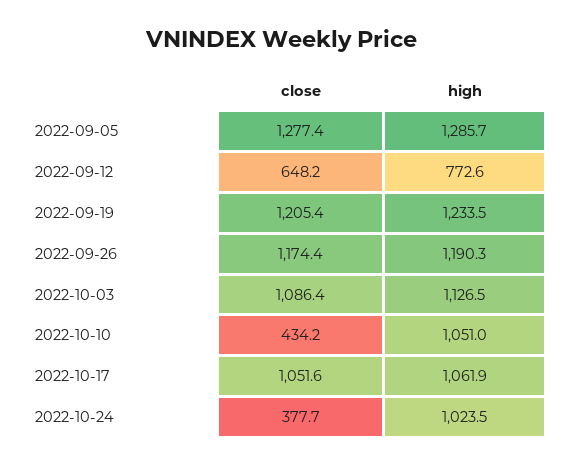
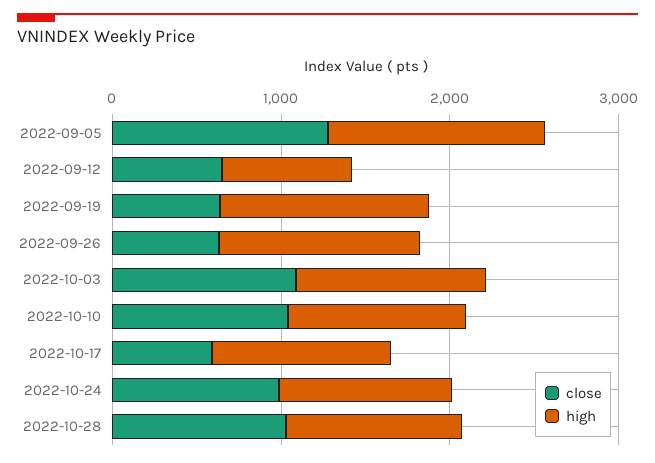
close, 2022-09-19: 1205.4 -> 600
close, 2022-09-26: 1174.4 -> 600
close, 2022-10-10: 434.2 -> 1000
close, 2022-10-17: 1051.6 -> 600
close, 2022-10-24: 377.7 -> 1000
close, 2022-10-28: none -> 1000
high, 2022-10-28: none -> 1000

